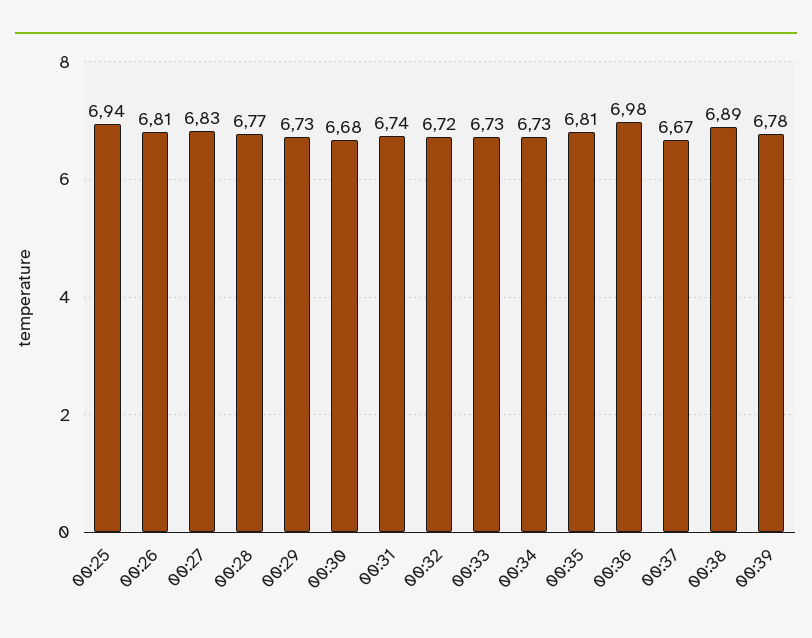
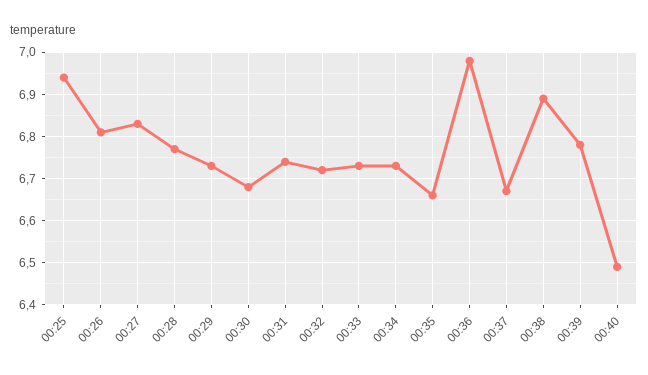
00:35: 6.81 -> 6.65
00:40: none -> 6.5

